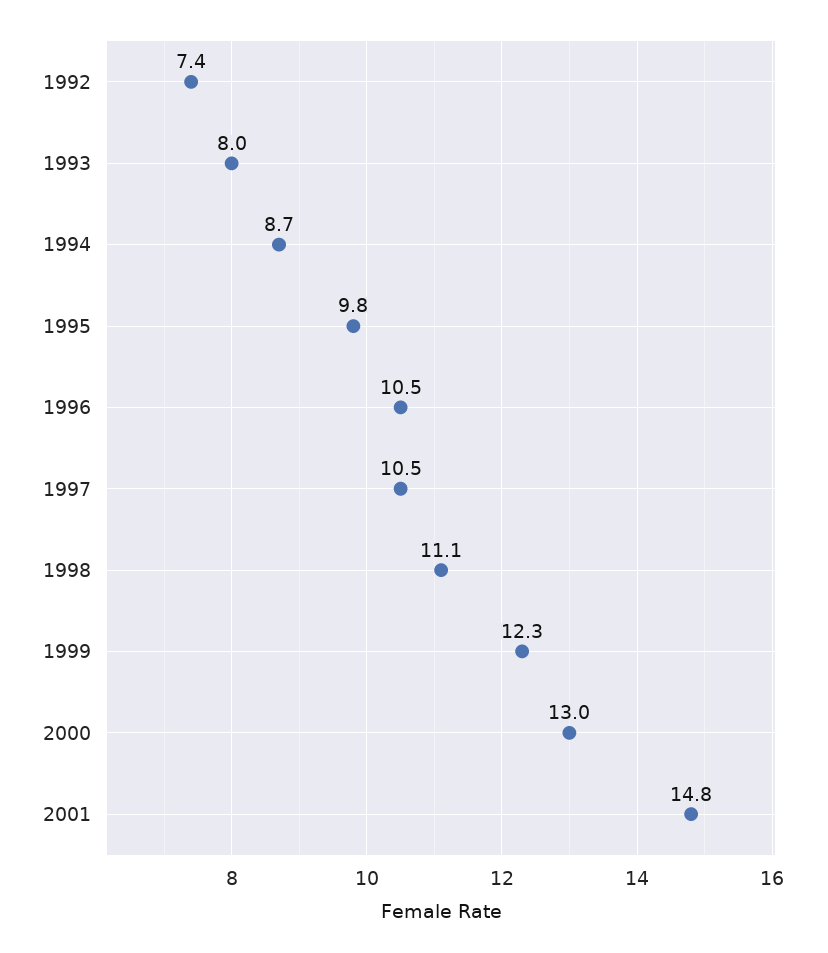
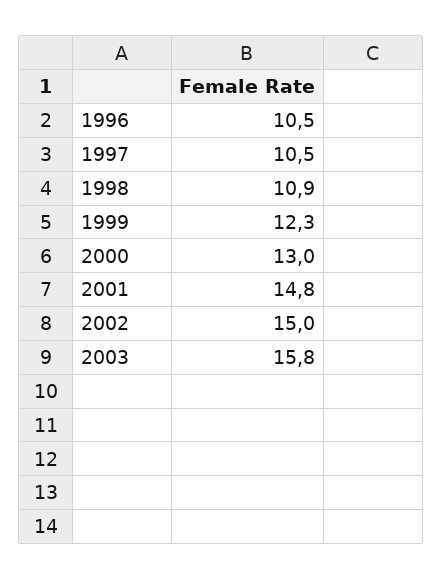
1992: 7.4 -> none
1993: 8 -> none
1994: 8.7 -> none
1995: 9.8 -> none
1998: 11.1 -> 10.9
2002: none -> 15
2003: none -> 15.8

